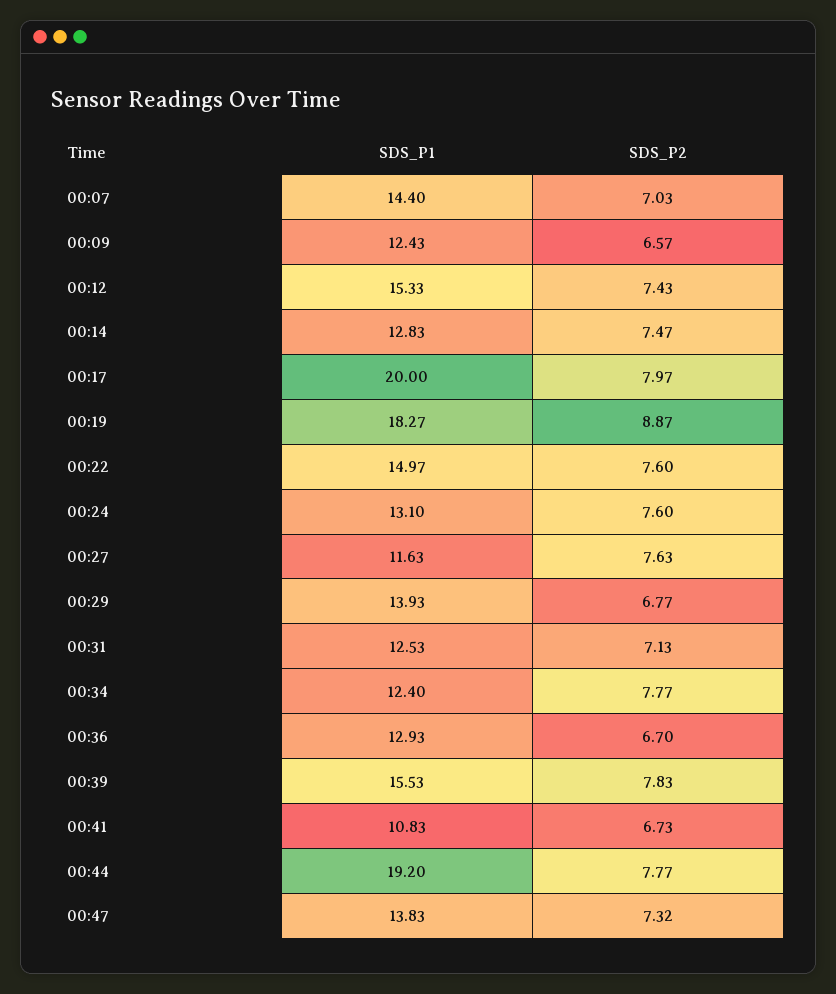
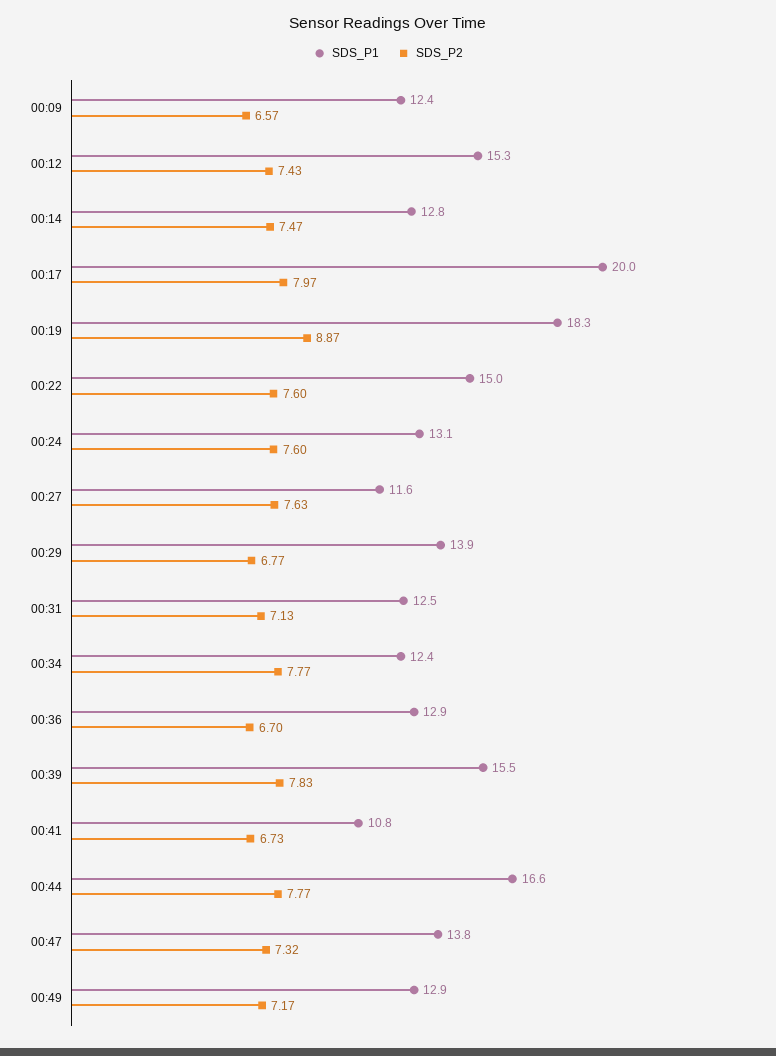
SDS_P1, 00:07: 14.4 -> none
SDS_P2, 00:07: 7.03 -> none
SDS_P1, 00:44: 19.2 -> 16.6
SDS_P1, 00:49: none -> 12.9
SDS_P2, 00:49: none -> 7.17

